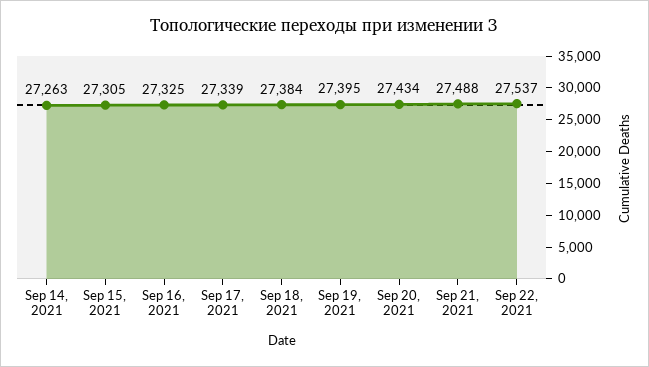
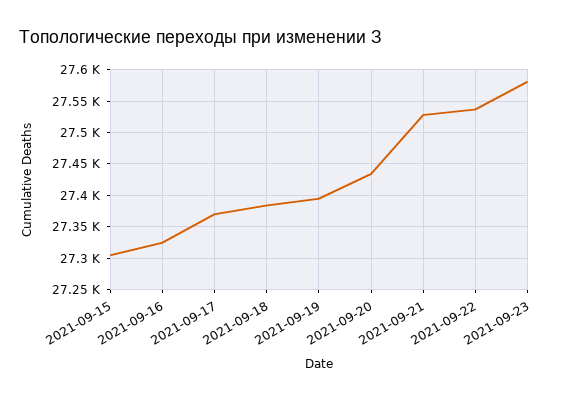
Sep 14, 2021: 27263 -> none
Sep 17, 2021: 27339 -> 27370
Sep 21, 2021: 27488 -> 27530
2021-09-23: none -> 27580

